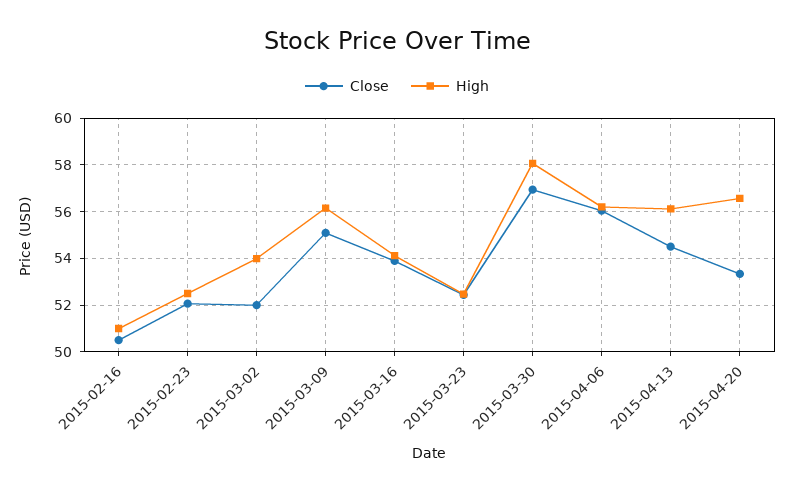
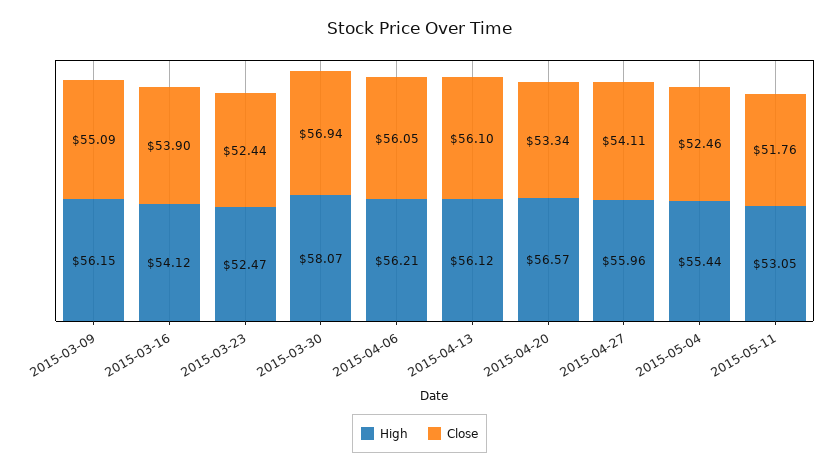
Close, 2015-02-16: 50.5 -> none
High, 2015-02-16: 51 -> none
Close, 2015-02-23: 52 -> none
High, 2015-02-23: 52.5 -> none
Close, 2015-03-02: 52 -> none
High, 2015-03-02: 54 -> none
Close, 2015-04-13: 54.5 -> 56.1
High, 2015-04-27: none -> 55.96
Close, 2015-04-27: none -> 54.11
High, 2015-05-04: none -> 55.44
Close, 2015-05-04: none -> 52.46
High, 2015-05-11: none -> 53.05
Close, 2015-05-11: none -> 51.76

